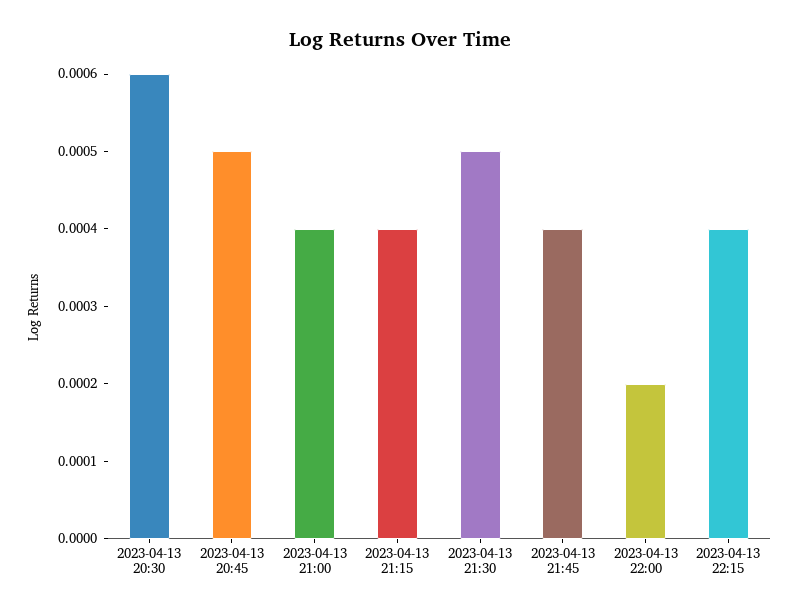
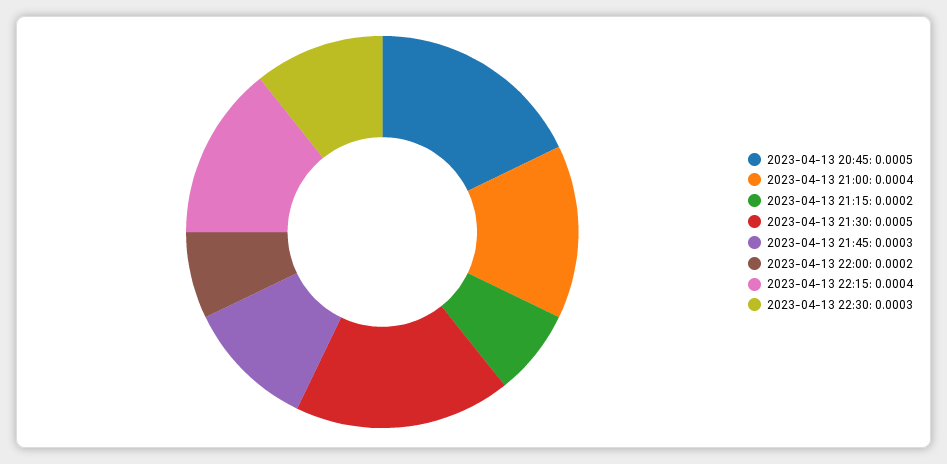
2023-04-13 20:30: 0.0006 -> none
2023-04-13 21:15: 0.0004 -> 0.0002
2023-04-13 21:45: 0.0004 -> 0.0003
2023-04-13 22:30: none -> 0.0003

